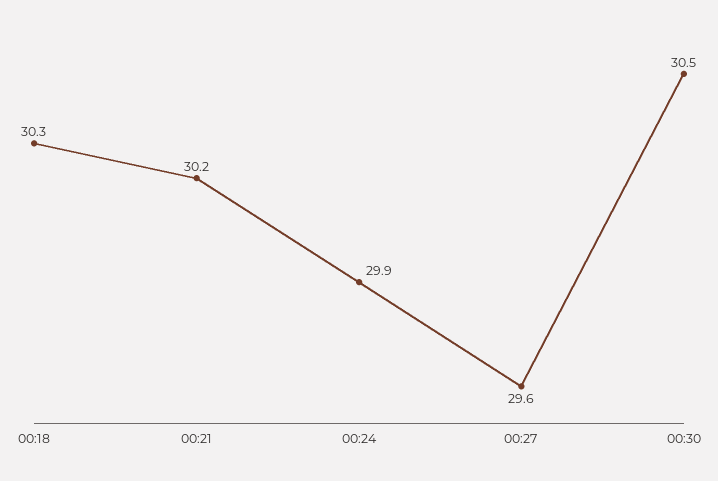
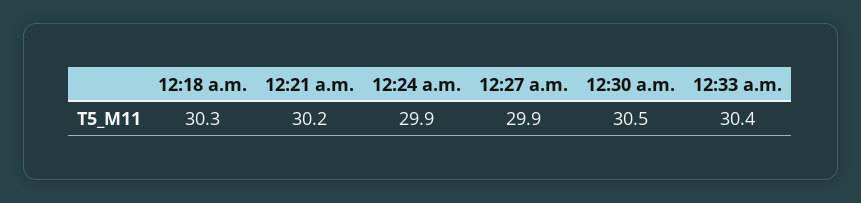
00:27: 29.6 -> 29.9
12:33 a.m.: none -> 30.4

